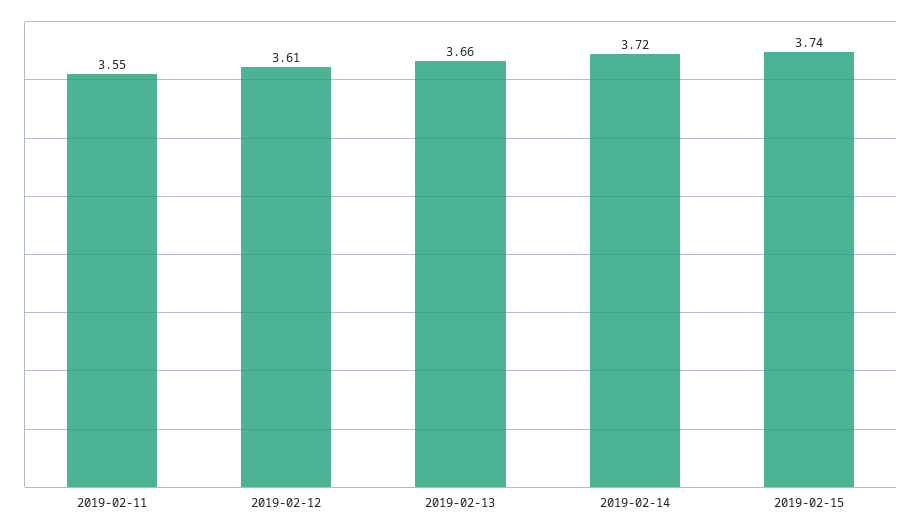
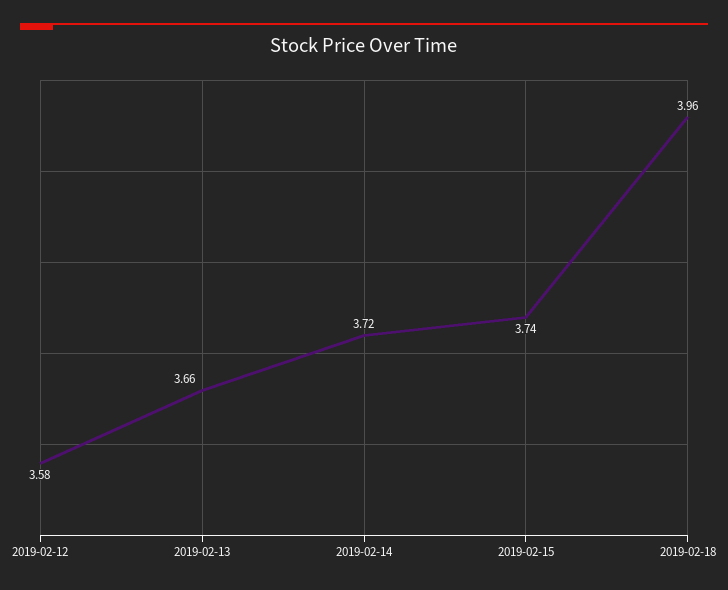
2019-02-11: 3.55 -> none
2019-02-12: 3.61 -> 3.58
2019-02-18: none -> 3.96

